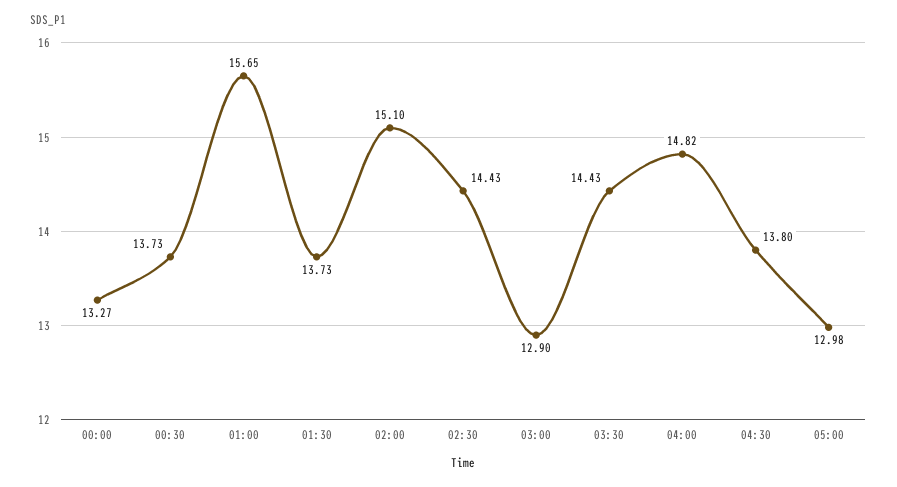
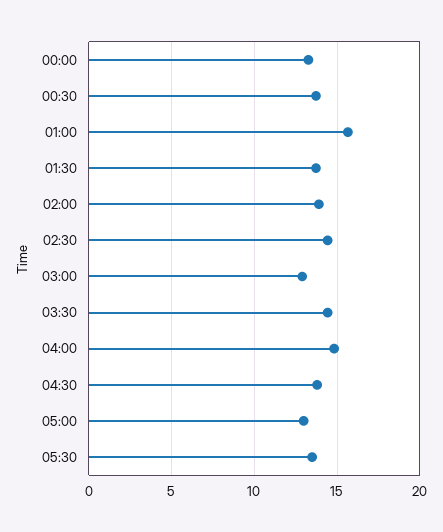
02:00: 15.1 -> 14
05:30: none -> 13.5

